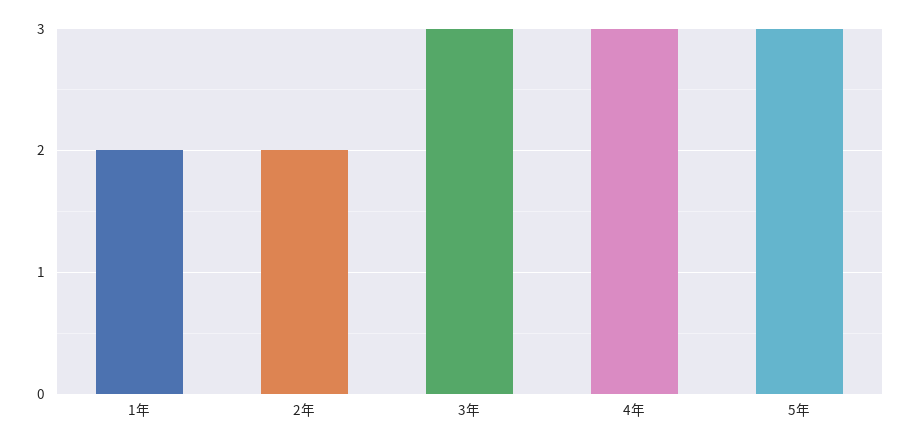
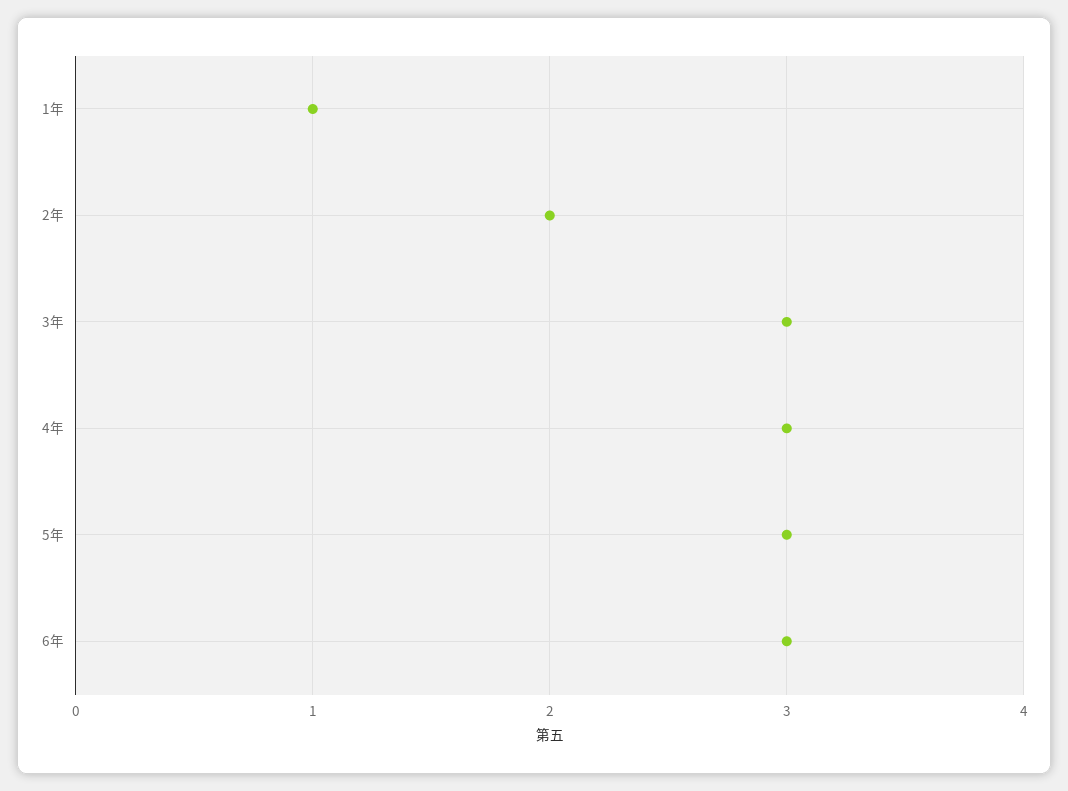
1年: 2 -> 1
6年: none -> 3

